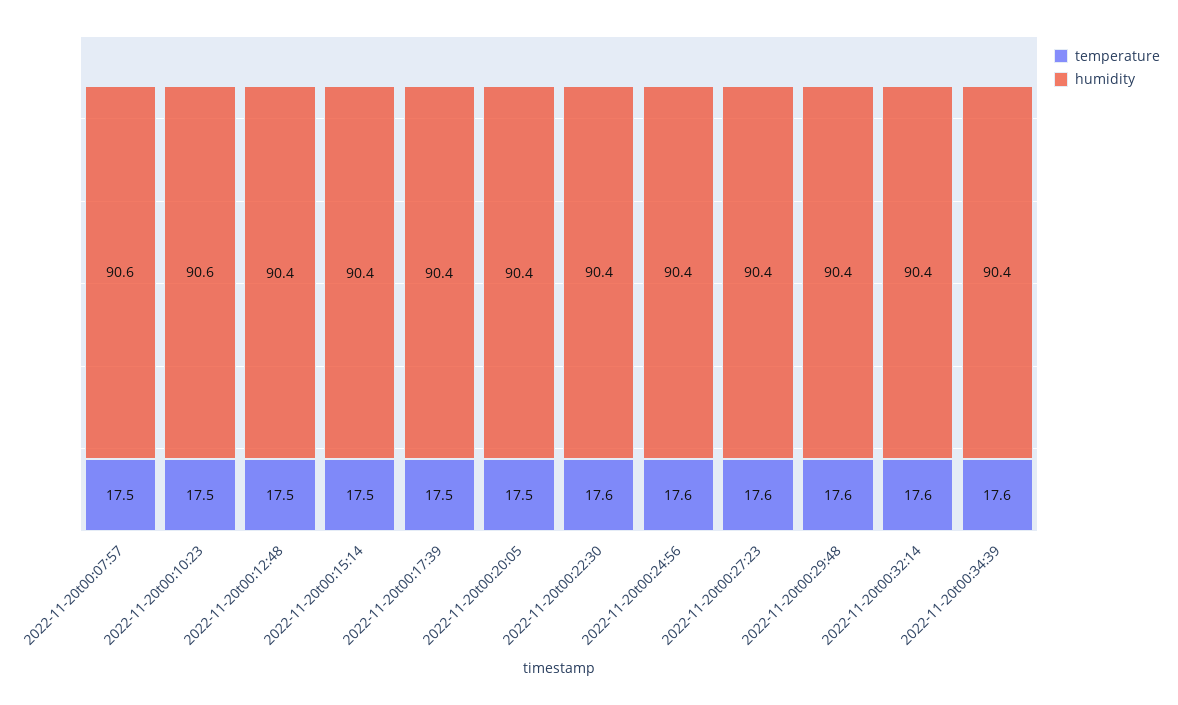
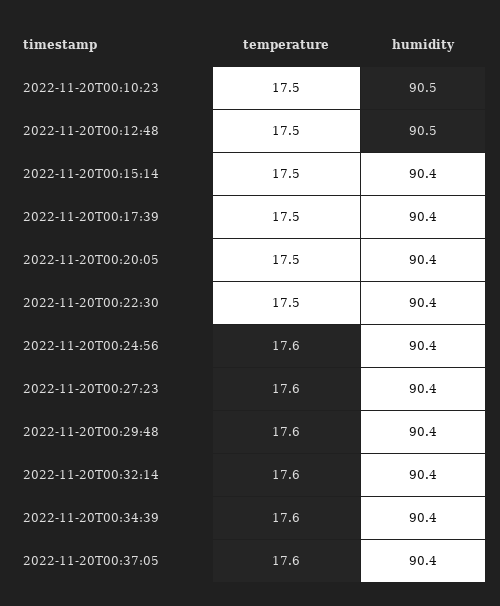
temperature, 2022-11-20t00:07:57: 17.5 -> none
humidity, 2022-11-20t00:07:57: 90.6 -> none
humidity, 2022-11-20t00:10:23: 90.6 -> 90.5
humidity, 2022-11-20t00:12:48: 90.4 -> 90.5
temperature, 2022-11-20t00:22:30: 17.6 -> 17.5
temperature, 2022-11-20T00:37:05: none -> 17.6
humidity, 2022-11-20T00:37:05: none -> 90.4

